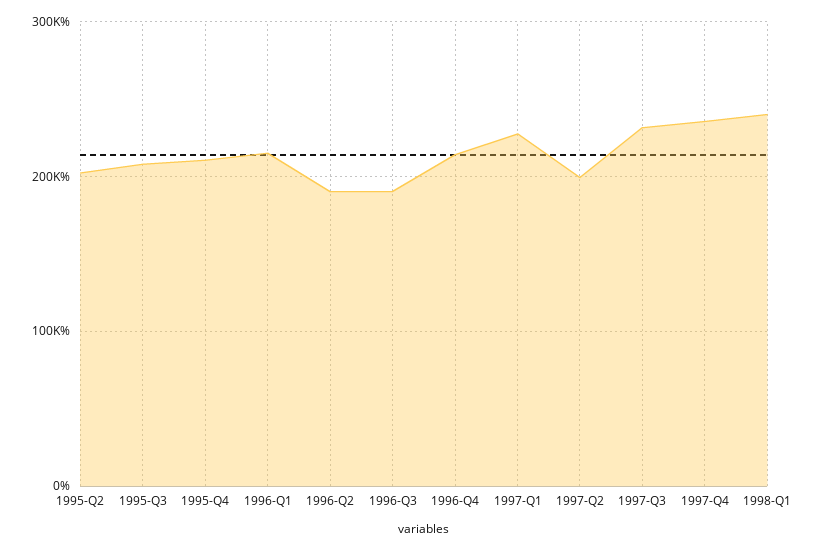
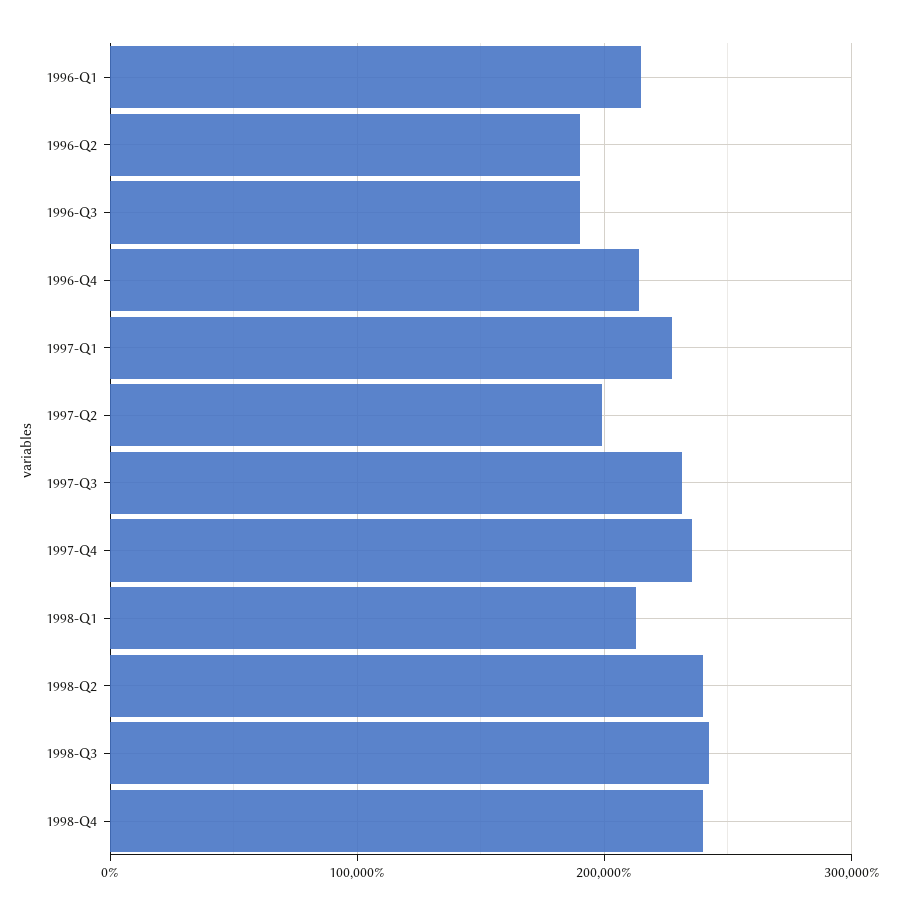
1995-Q2: 200000 -> none
1995-Q3: 210000 -> none
1995-Q4: 210000 -> none
1998-Q1: 240000 -> 210000
1998-Q2: none -> 240000
1998-Q3: none -> 240000
1998-Q4: none -> 240000

